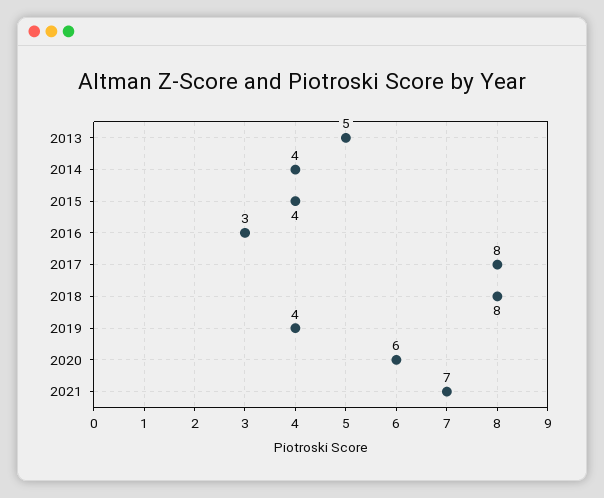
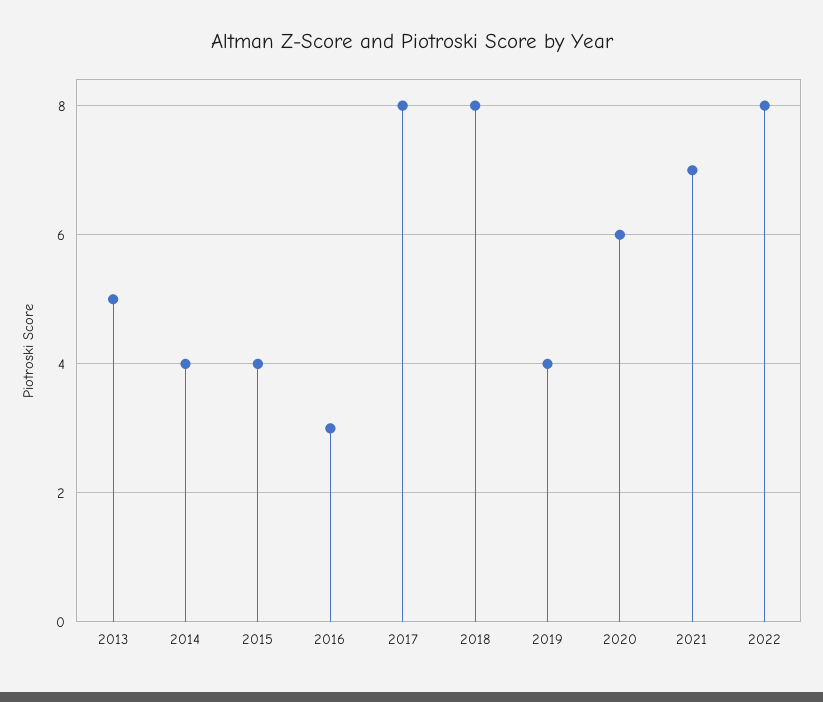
2022: none -> 8

